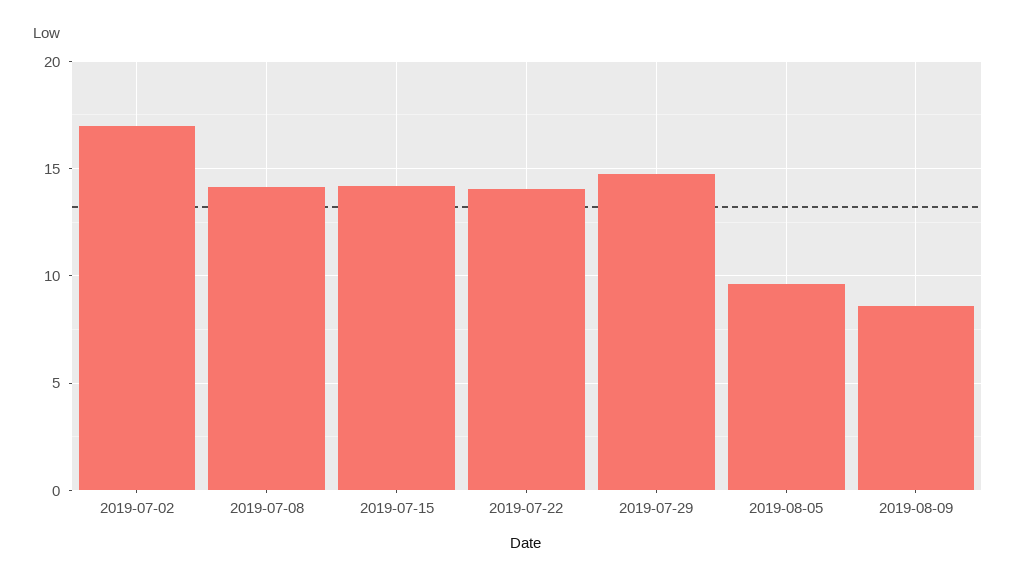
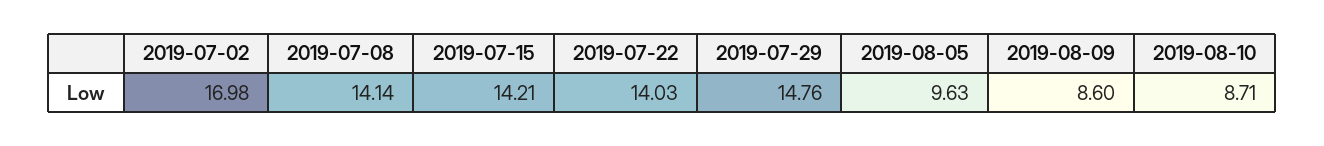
2019-08-10: none -> 8.71

